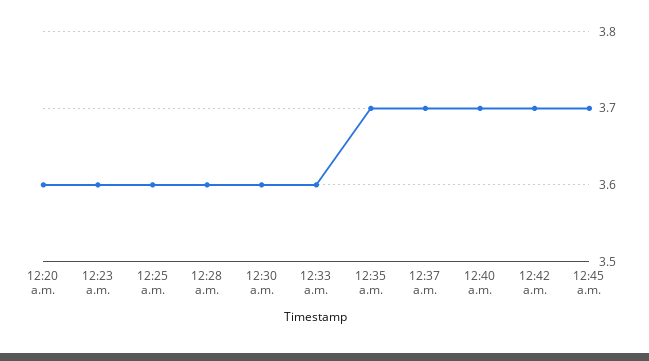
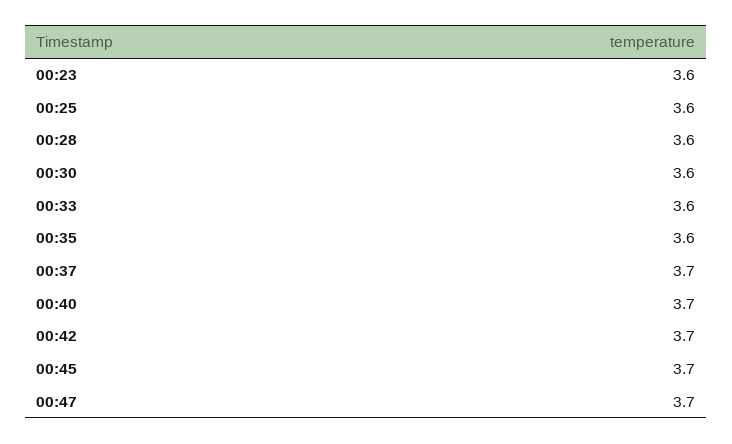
12:20 a.m.: 3.6 -> none
12:35 a.m.: 3.7 -> 3.6
00:47: none -> 3.7

